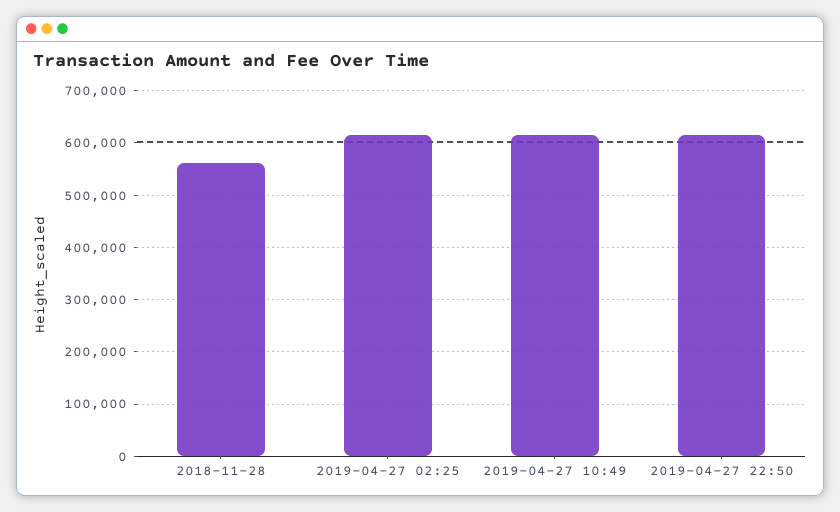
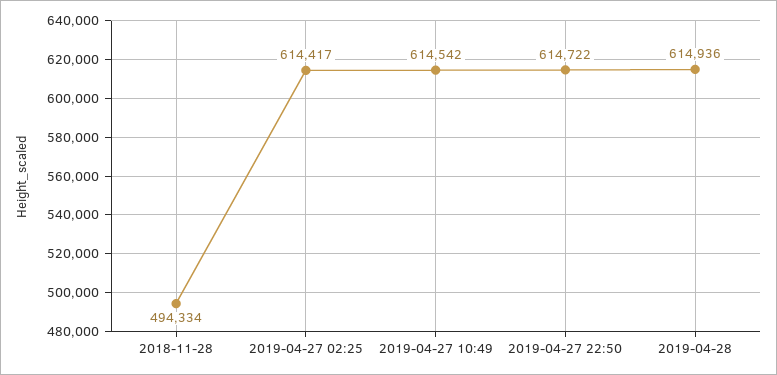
2018-11-28: 560000 -> 494334
2019-04-28: none -> 614936

